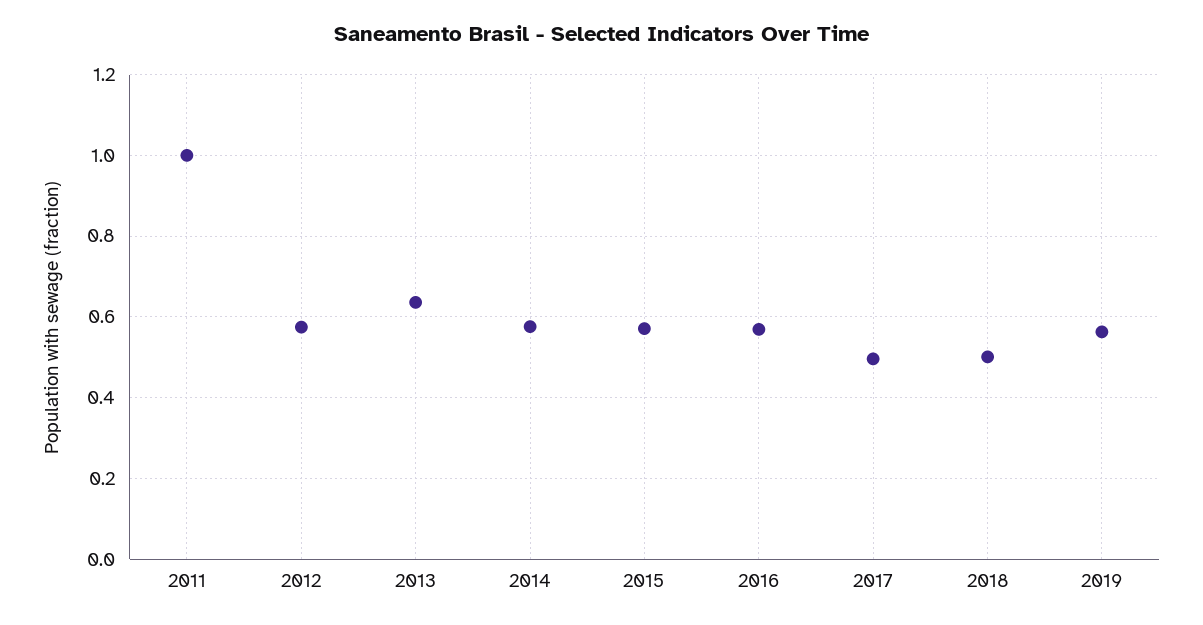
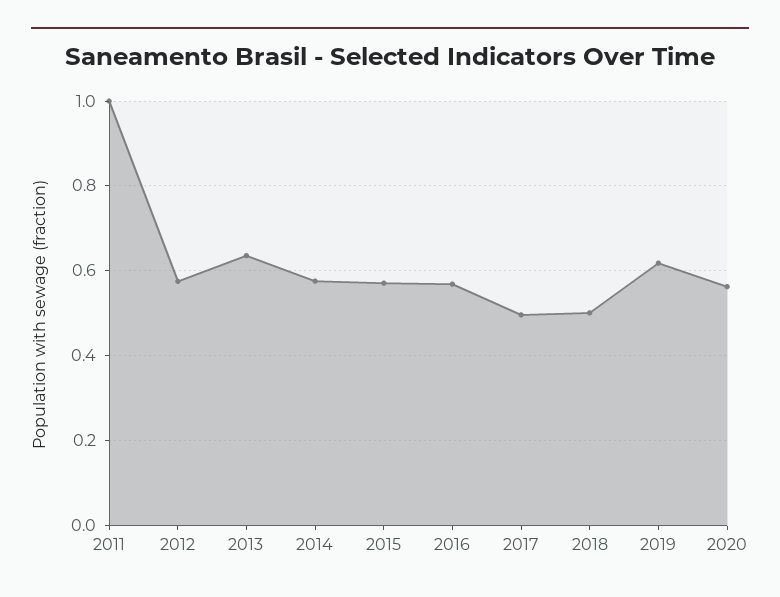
2019: 0.56 -> 0.62
2020: none -> 0.56

